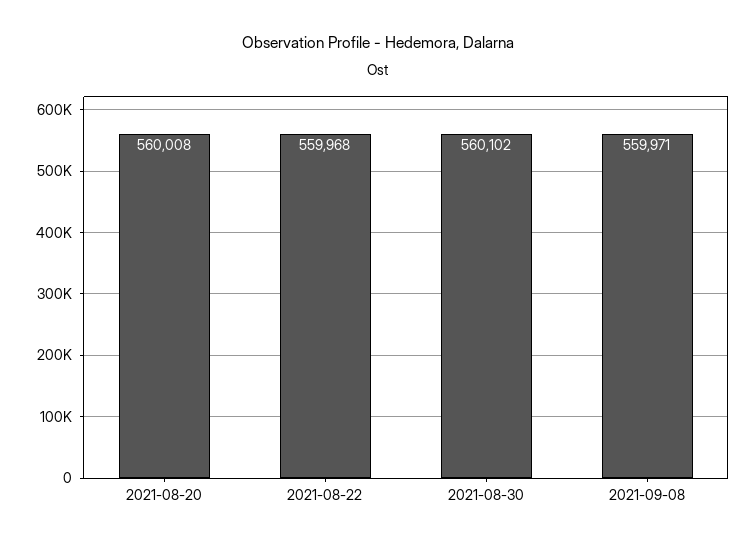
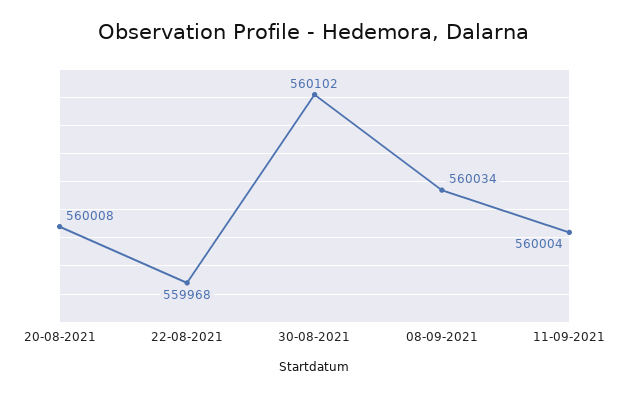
2021-09-08: 559971 -> 560034
11-09-2021: none -> 560004

